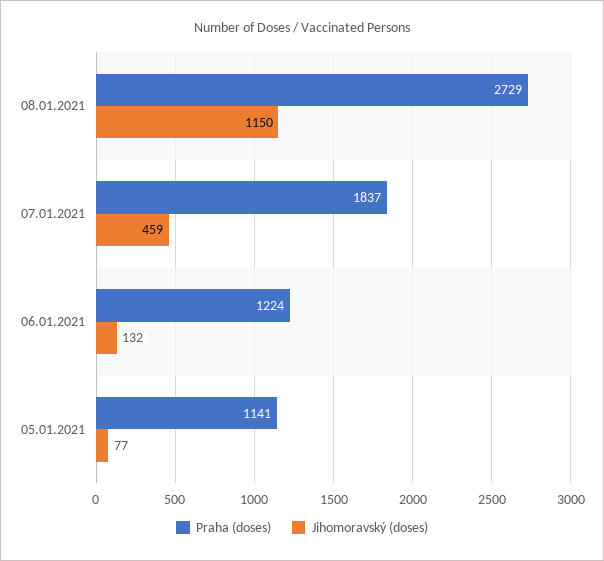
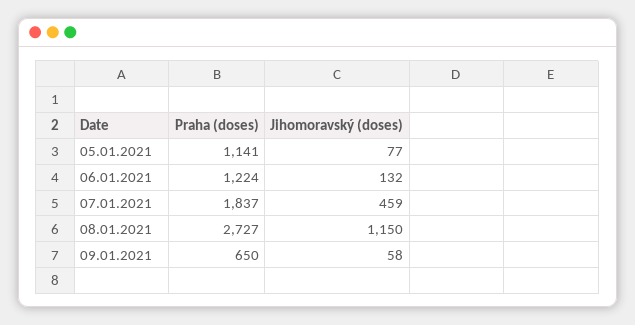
Praha (doses), 08.01.2021: 2729 -> 2727
Praha (doses), 09.01.2021: none -> 650
Jihomoravský (doses), 09.01.2021: none -> 58

